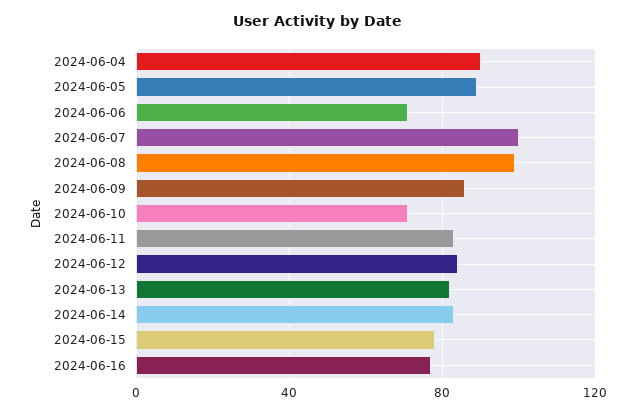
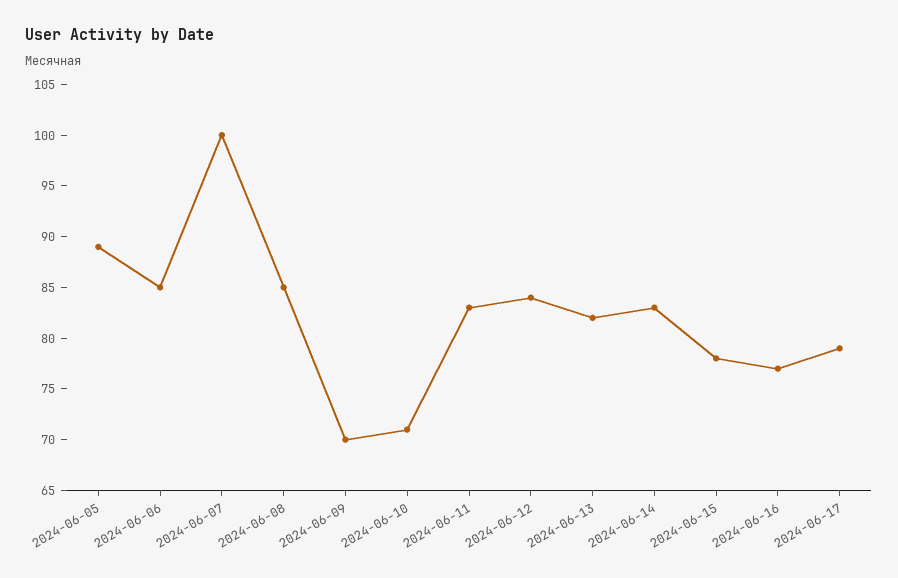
2024-06-04: 90 -> none
2024-06-06: 70 -> 85
2024-06-08: 100 -> 85
2024-06-09: 85 -> 70
2024-06-17: none -> 79

